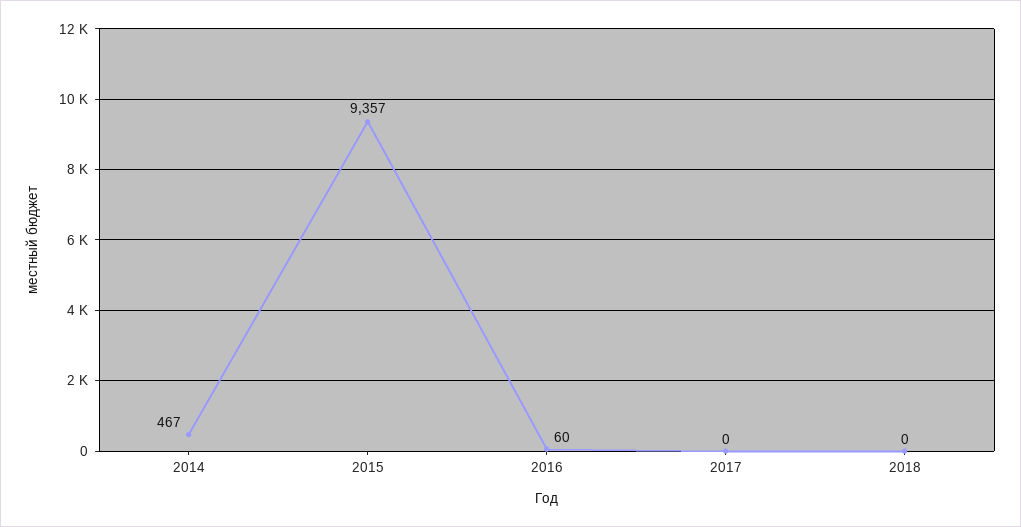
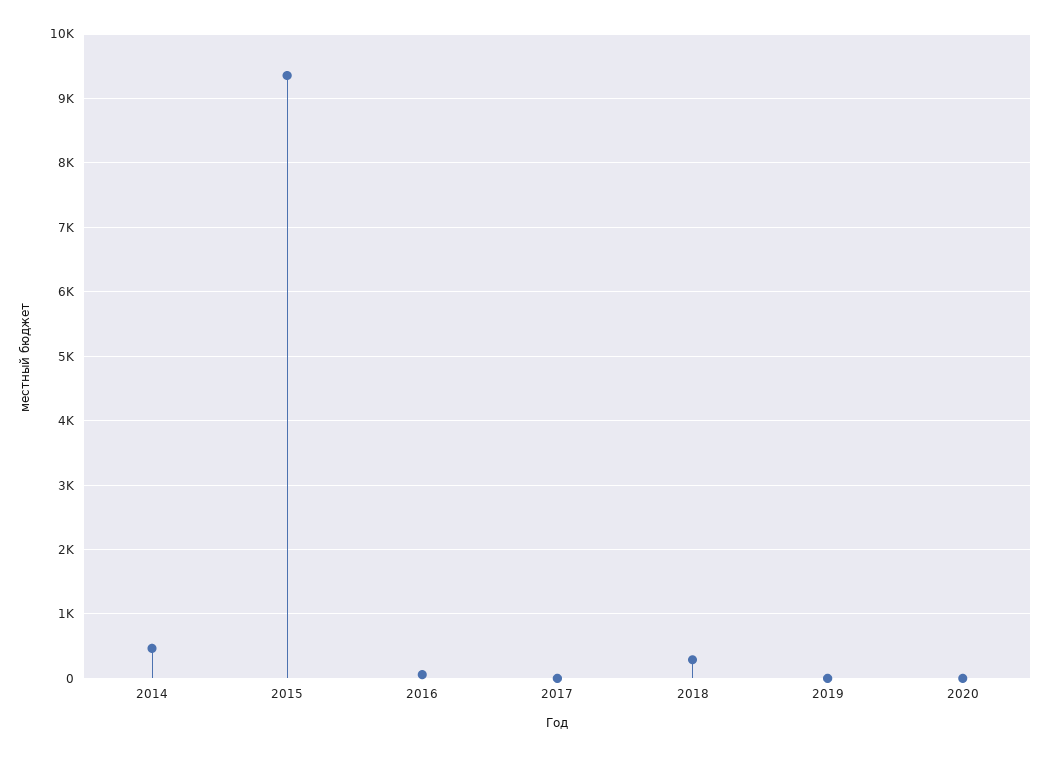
2018: 0 -> 300
2019: none -> 0
2020: none -> 0

